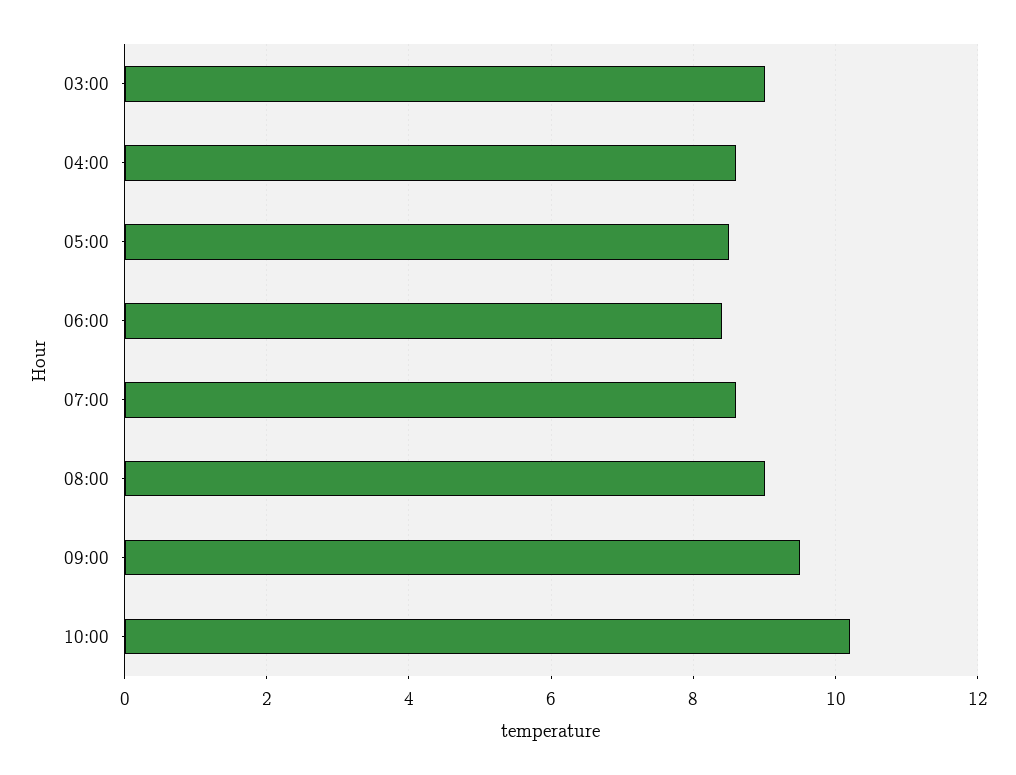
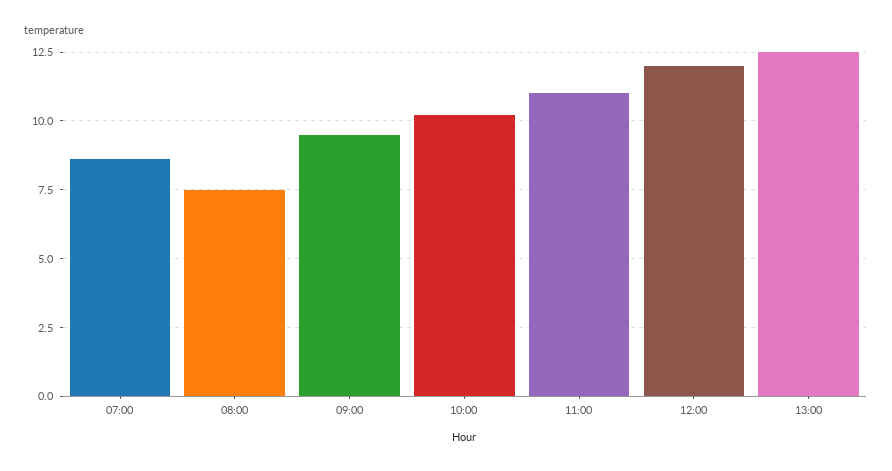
03:00: 9 -> none
04:00: 8.5 -> none
05:00: 8.5 -> none
06:00: 8.5 -> none
08:00: 9 -> 7.5
11:00: none -> 11
12:00: none -> 12
13:00: none -> 12.5

